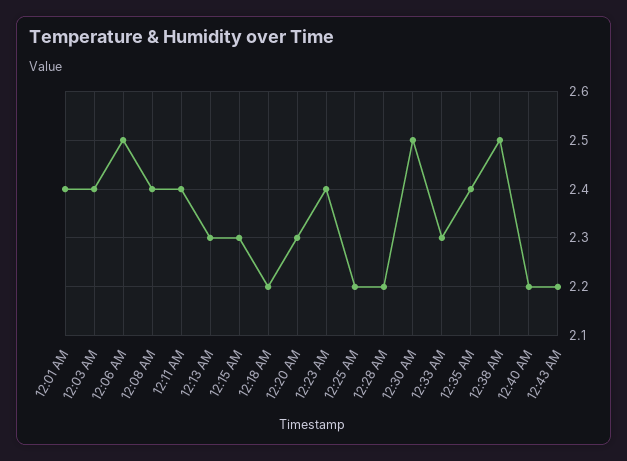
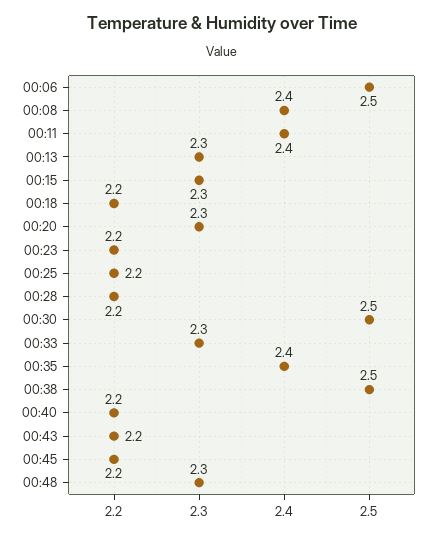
12:01 AM: 2.4 -> none
12:03 AM: 2.4 -> none
12:23 AM: 2.4 -> 2.2
00:45: none -> 2.2
00:48: none -> 2.3

